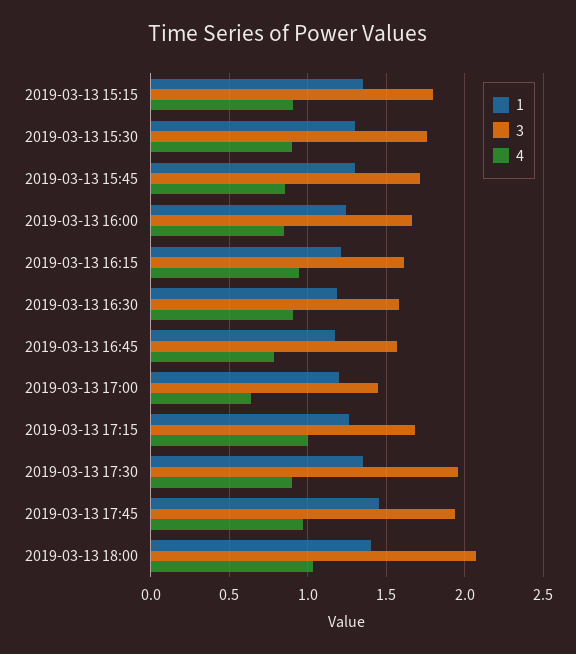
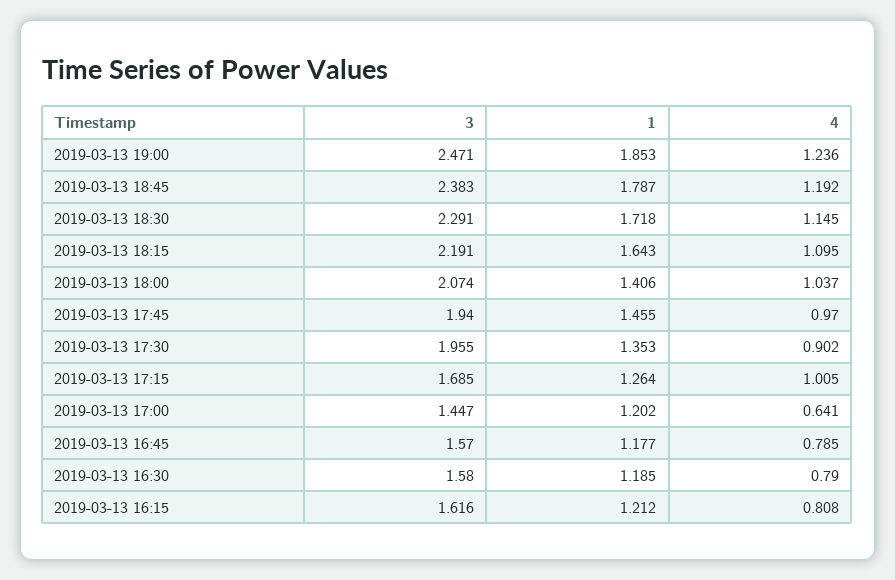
1, 2019-03-13 15:15: 1.35 -> none
3, 2019-03-13 15:15: 1.8 -> none
4, 2019-03-13 15:15: 0.9 -> none
1, 2019-03-13 15:30: 1.3 -> none
3, 2019-03-13 15:30: 1.75 -> none
4, 2019-03-13 15:30: 0.9 -> none
1, 2019-03-13 15:45: 1.3 -> none
3, 2019-03-13 15:45: 1.7 -> none
4, 2019-03-13 15:45: 0.85 -> none
1, 2019-03-13 16:00: 1.25 -> none
3, 2019-03-13 16:00: 1.65 -> none
4, 2019-03-13 16:00: 0.85 -> none
4, 2019-03-13 16:15: 0.95 -> 0.808
4, 2019-03-13 16:30: 0.9 -> 0.79
3, 2019-03-13 19:00: none -> 2.471
1, 2019-03-13 19:00: none -> 1.853
4, 2019-03-13 19:00: none -> 1.236
3, 2019-03-13 18:45: none -> 2.383
1, 2019-03-13 18:45: none -> 1.787
4, 2019-03-13 18:45: none -> 1.192
3, 2019-03-13 18:30: none -> 2.291
1, 2019-03-13 18:30: none -> 1.718
4, 2019-03-13 18:30: none -> 1.145
3, 2019-03-13 18:15: none -> 2.191
1, 2019-03-13 18:15: none -> 1.643
4, 2019-03-13 18:15: none -> 1.095

